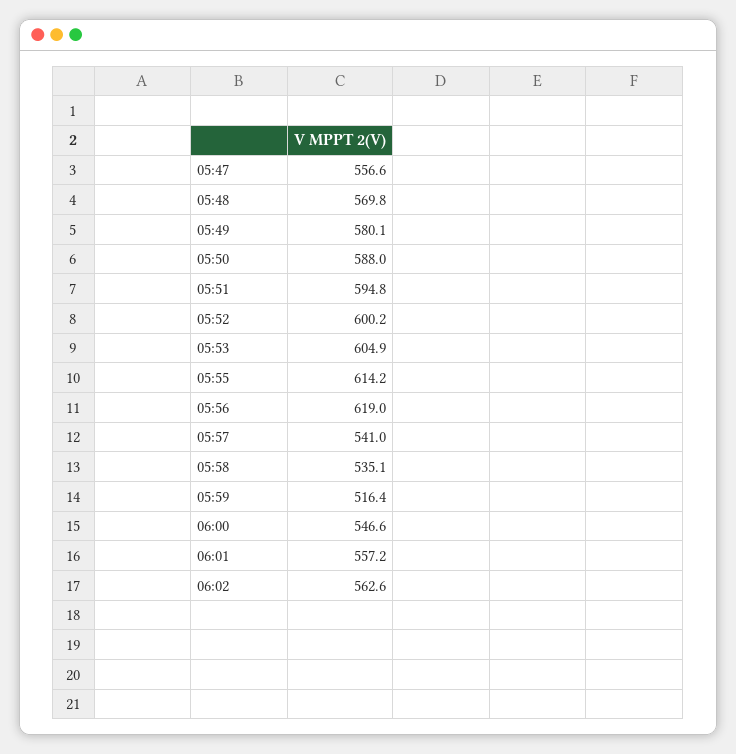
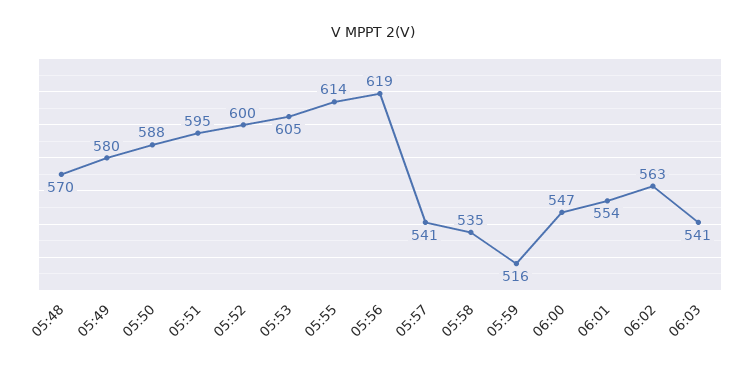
05:47: 556.6 -> none
06:01: 557.2 -> 554
06:03: none -> 541

